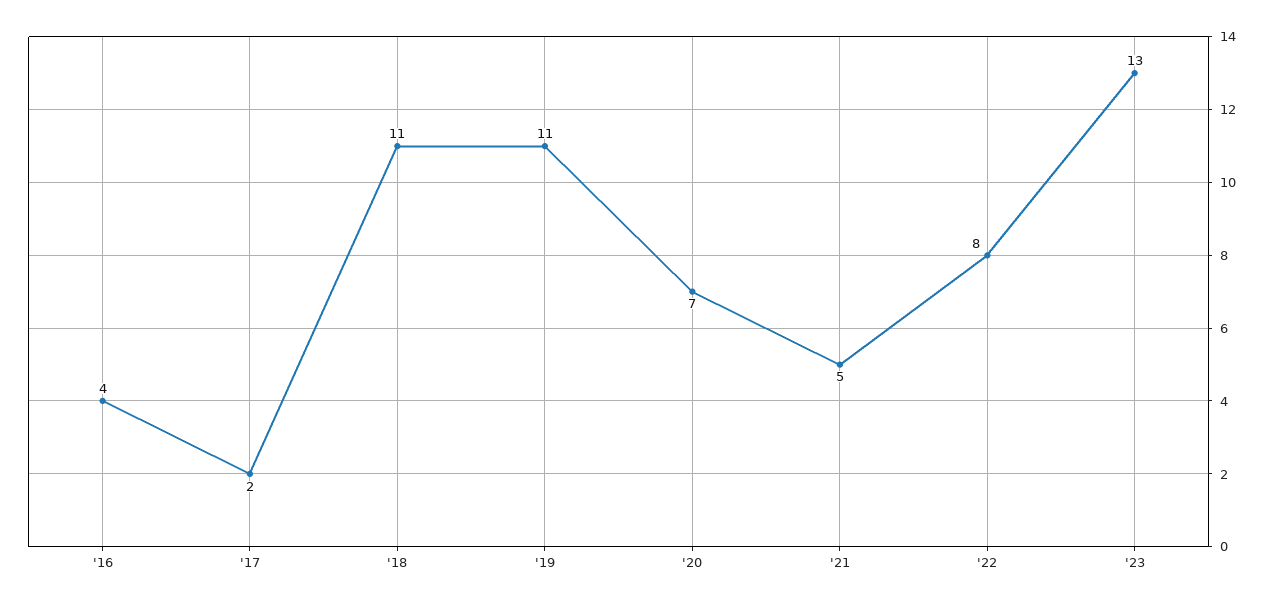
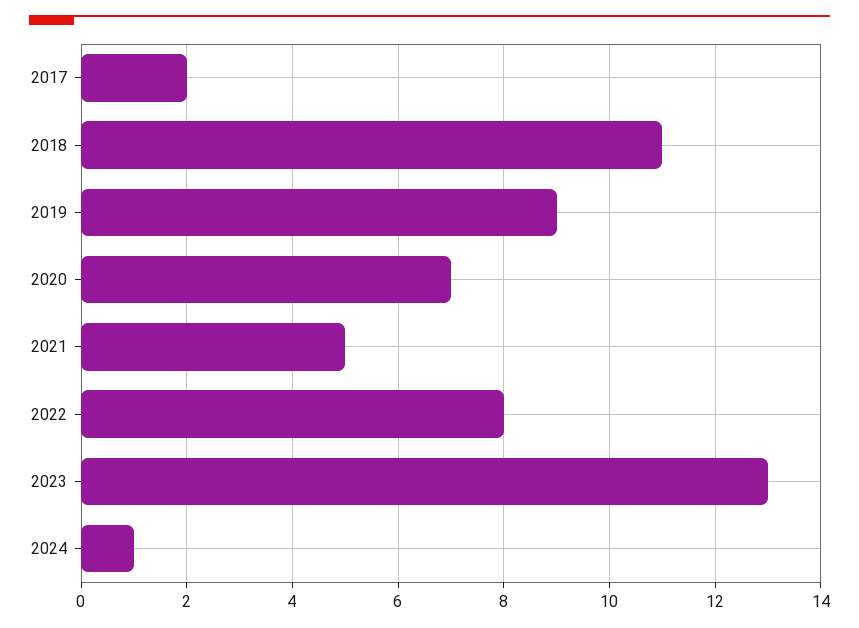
'16: 4 -> none
'19: 11 -> 9
2024: none -> 1

